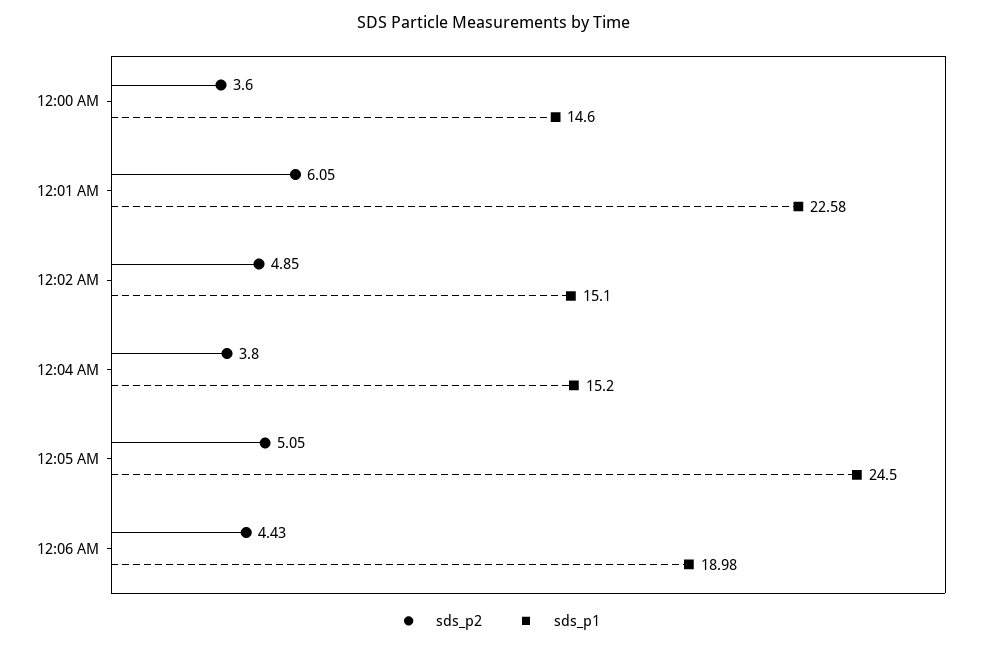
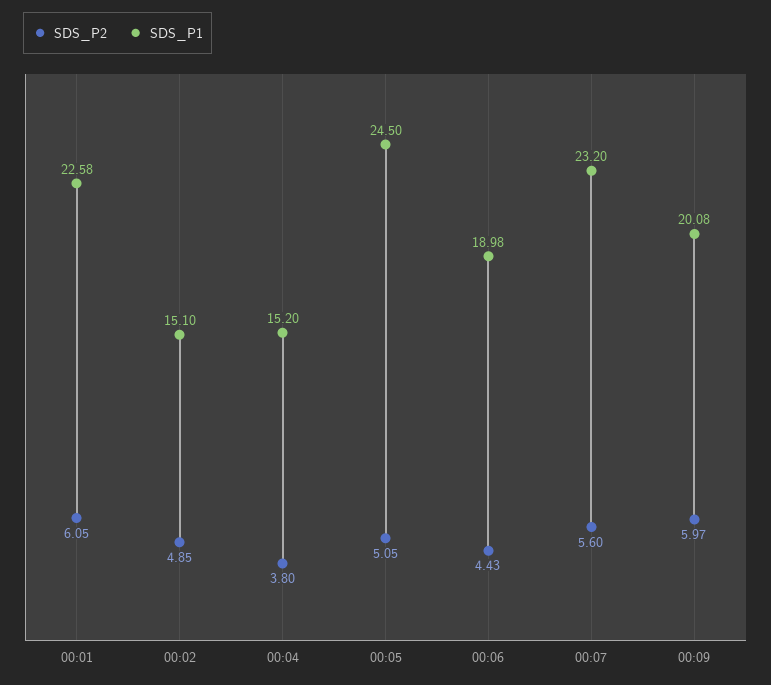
sds_p2, 12:00 AM: 3.6 -> none
sds_p1, 12:00 AM: 14.6 -> none
sds_p2, 00:07: none -> 5.6
sds_p1, 00:07: none -> 23.2
sds_p2, 00:09: none -> 5.97
sds_p1, 00:09: none -> 20.08

